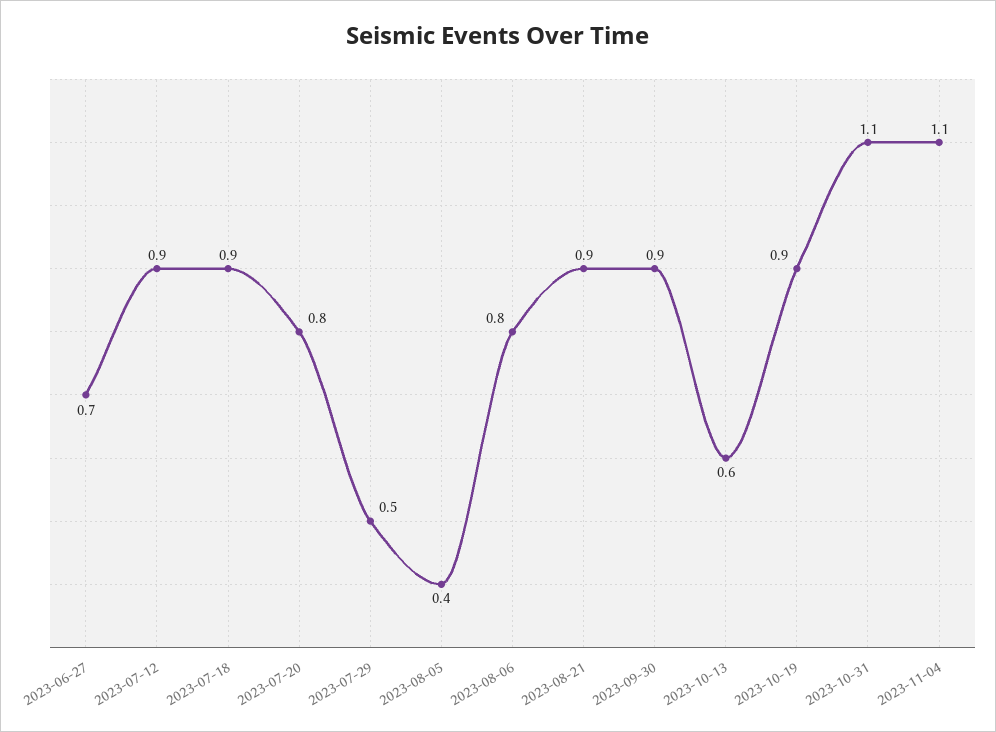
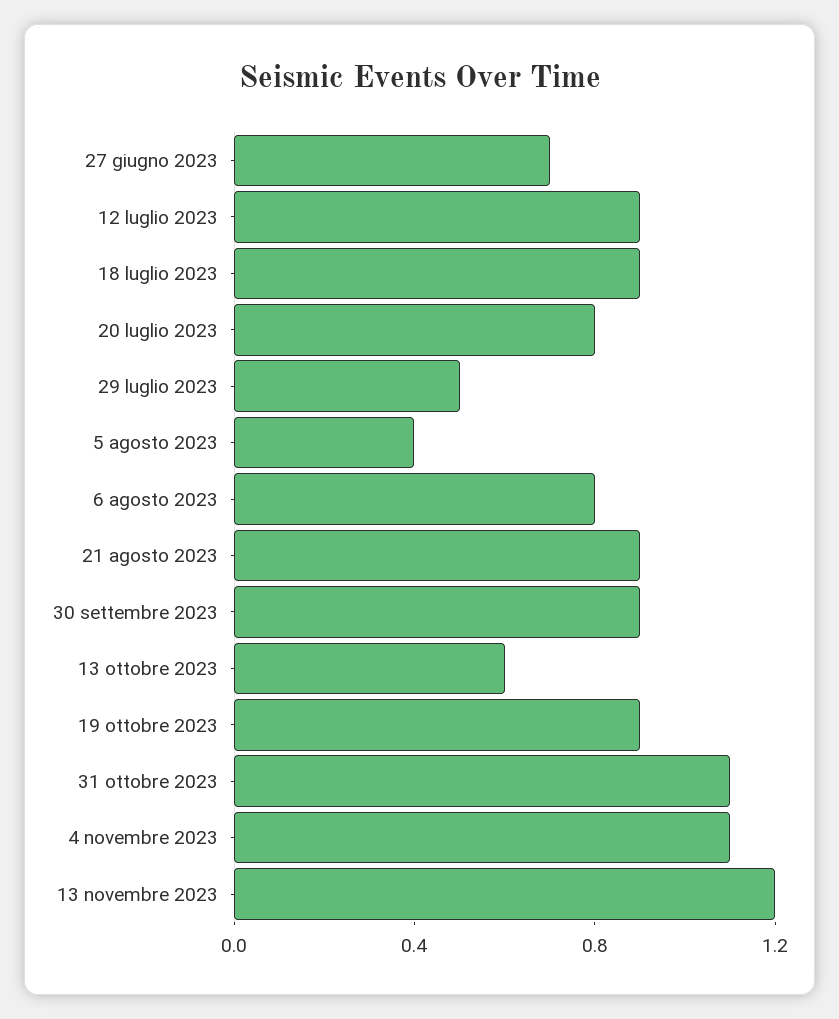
13 novembre 2023: none -> 1.2

